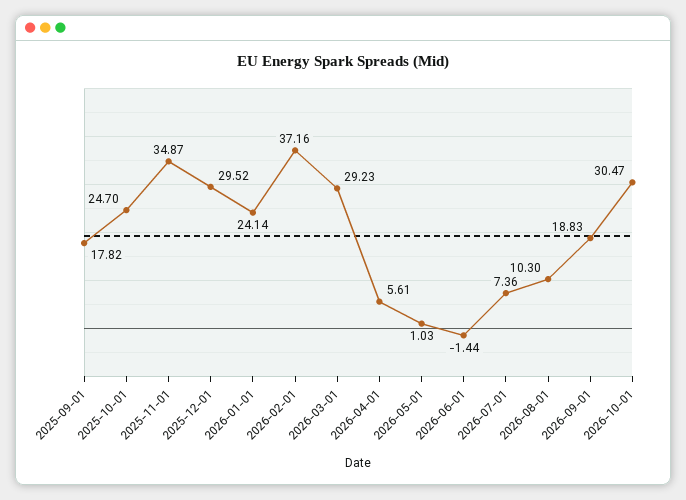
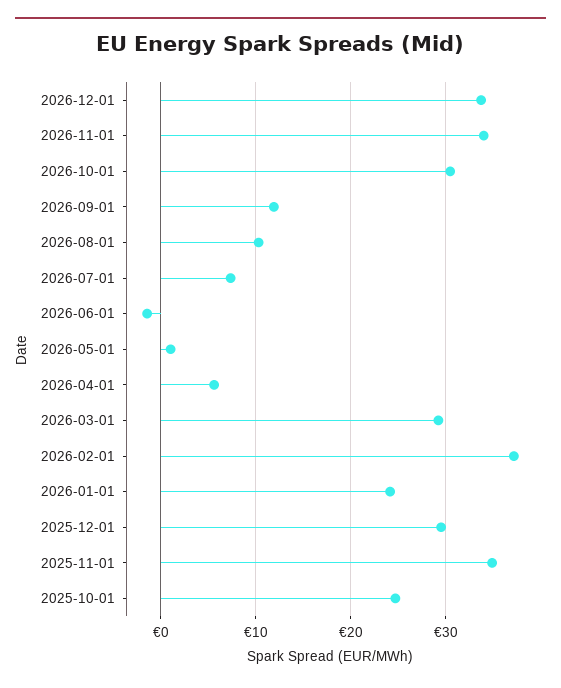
2025-09-01: 17.82 -> none
2026-09-01: 18.83 -> 12
2026-12-01: none -> 34
2026-11-01: none -> 34

